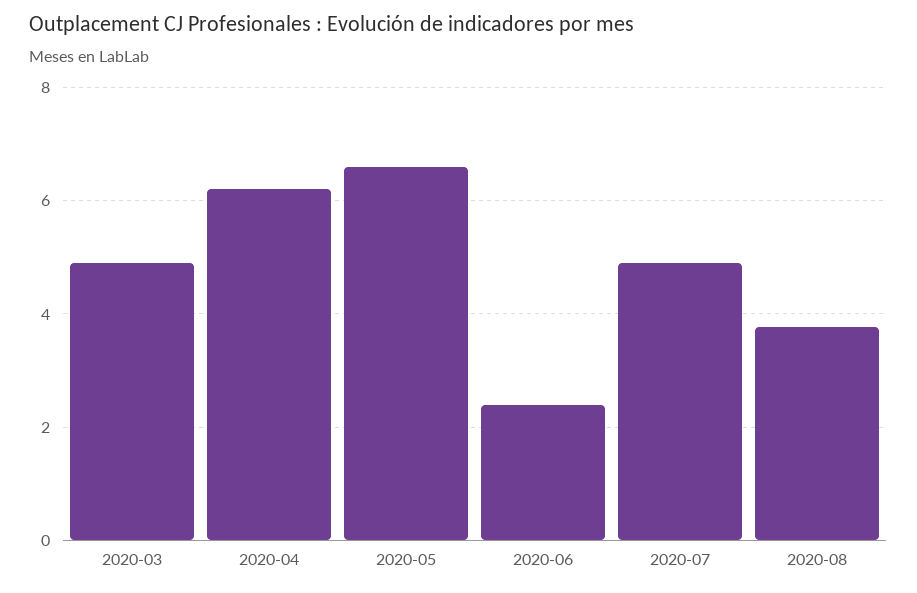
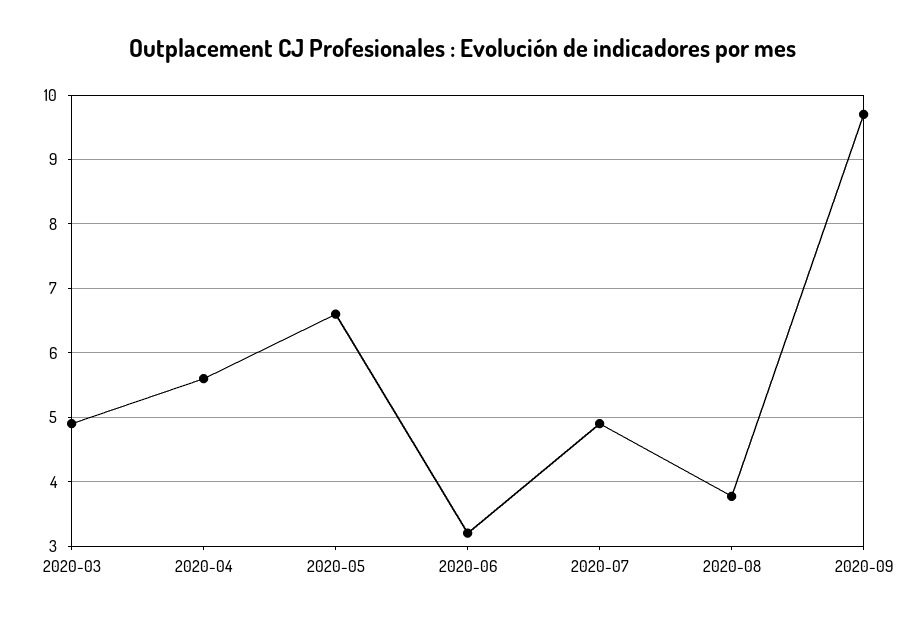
2020-04: 6.2 -> 5.6
2020-06: 2.4 -> 3.2
2020-09: none -> 9.7

